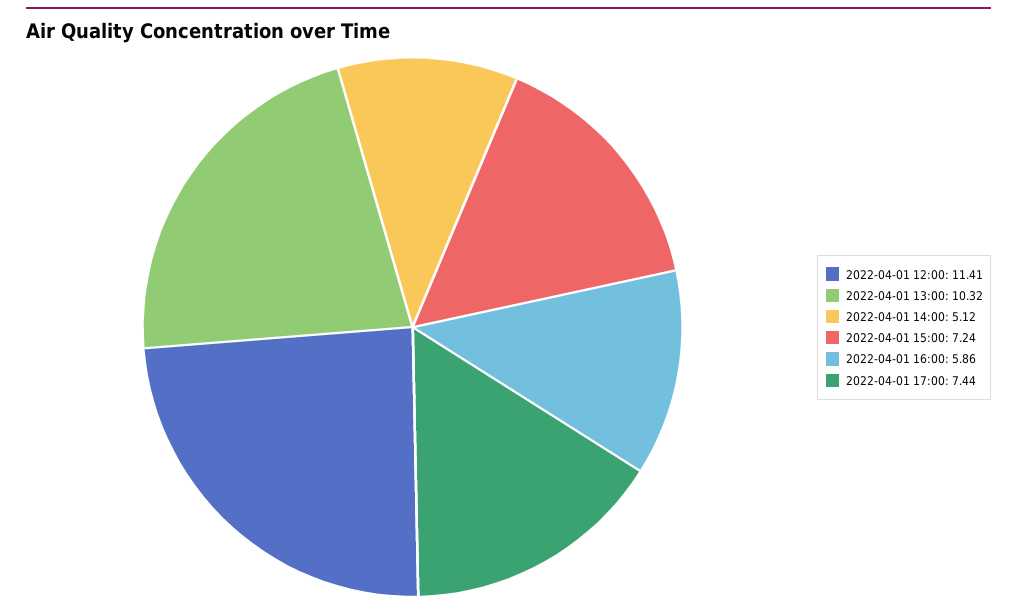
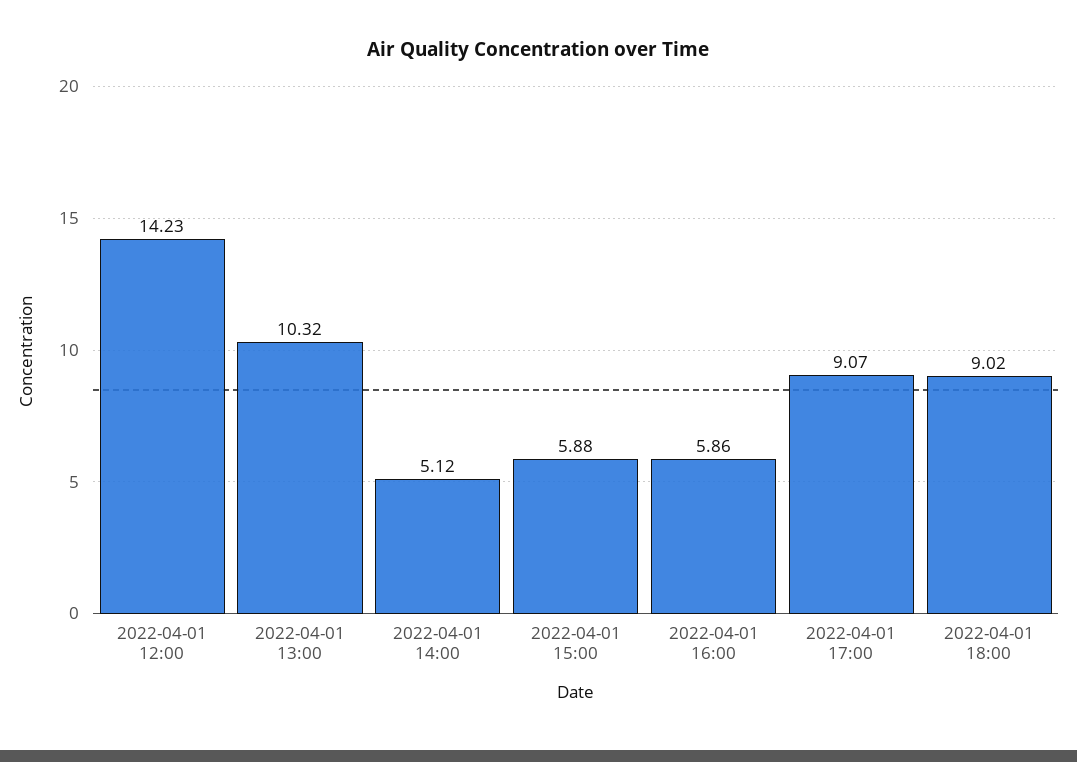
2022-04-01 12:00: 11.41 -> 14.23
2022-04-01 15:00: 7.24 -> 5.88
2022-04-01 17:00: 7.44 -> 9.07
2022-04-01 18:00: none -> 9.02

